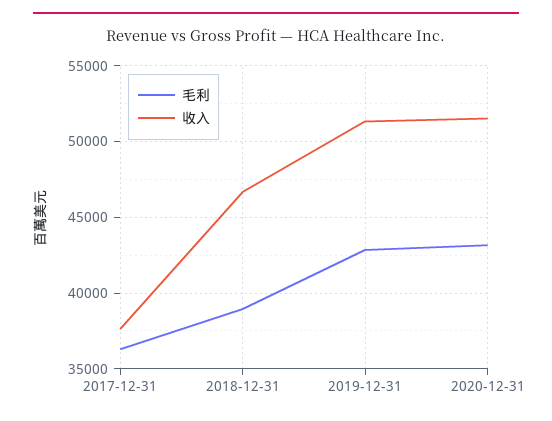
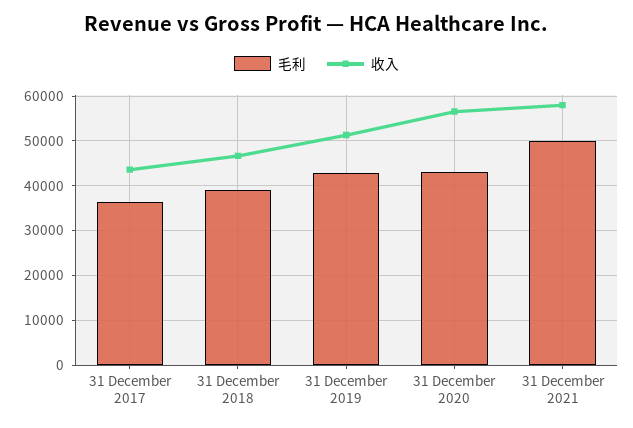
收入, 2017-12-31: 37500 -> 44000
收入, 2020-12-31: 51500 -> 56000
毛利, 31 December 2021: none -> 50000
收入, 31 December 2021: none -> 58000

